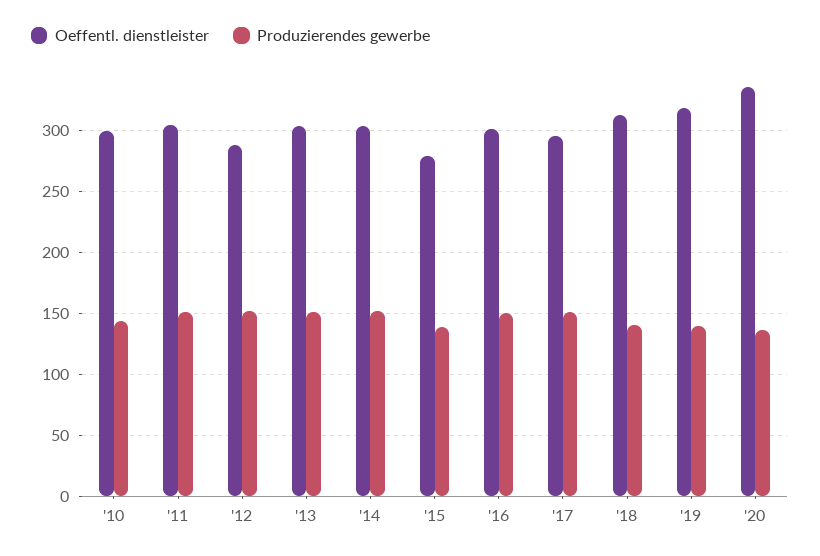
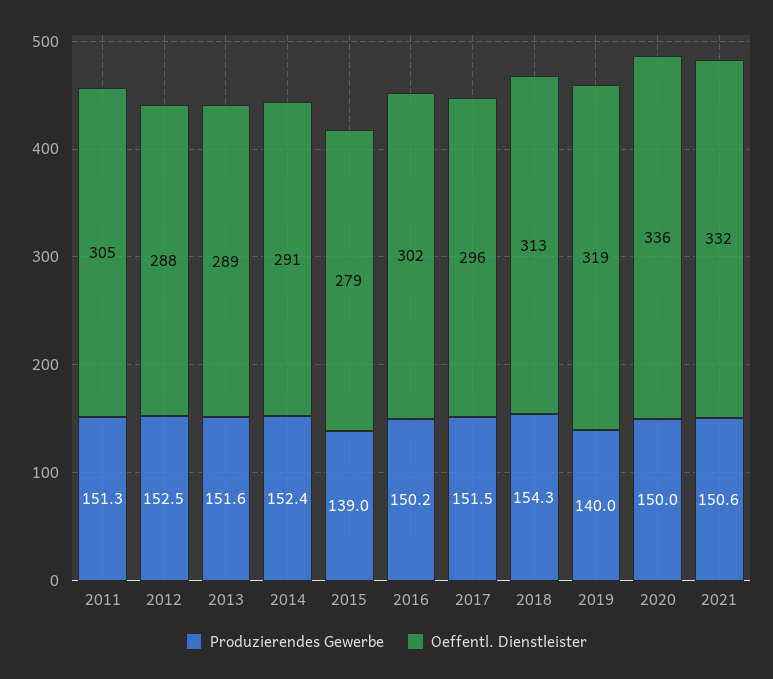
Oeffentl. dienstleister, '10: 300 -> none
Produzierendes gewerbe, '10: 145 -> none
Oeffentl. dienstleister, '13: 305 -> 289
Oeffentl. dienstleister, '14: 305 -> 291
Produzierendes gewerbe, '18: 140 -> 154.3
Produzierendes gewerbe, '20: 135 -> 150
Produzierendes gewerbe, 2021: none -> 150.6
Oeffentl. dienstleister, 2021: none -> 332

